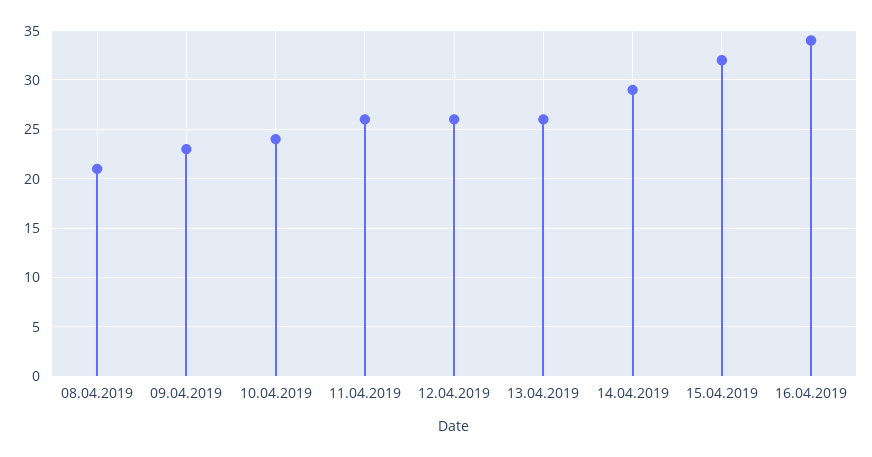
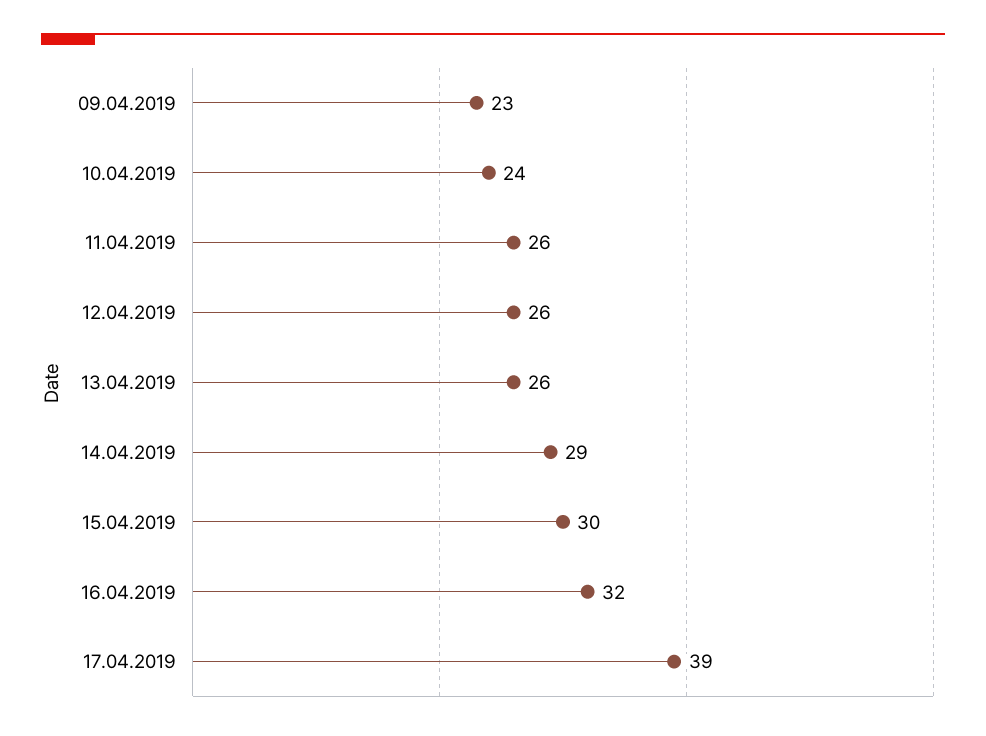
08.04.2019: 21 -> none
15.04.2019: 32 -> 30
16.04.2019: 34 -> 32
17.04.2019: none -> 39

